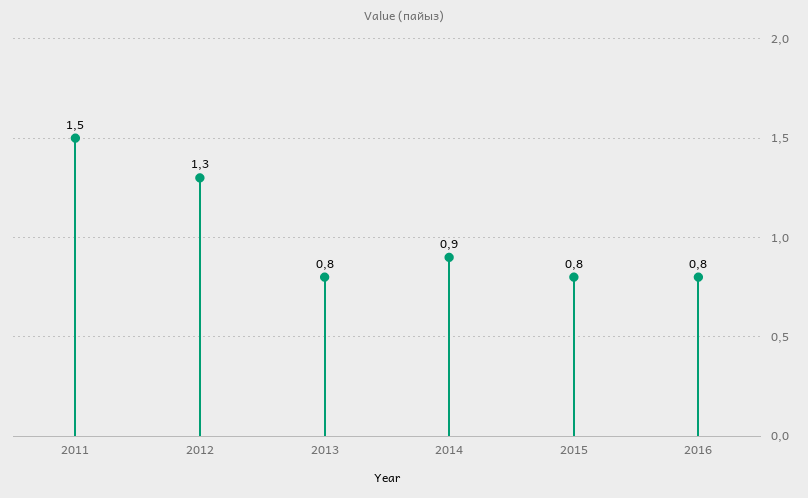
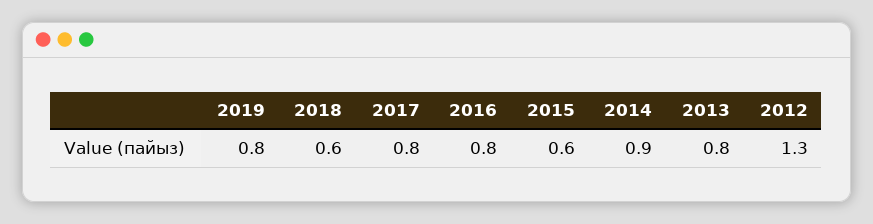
2011: 1.5 -> none
2015: 0.8 -> 0.6
2019: none -> 0.8
2018: none -> 0.6
2017: none -> 0.8

